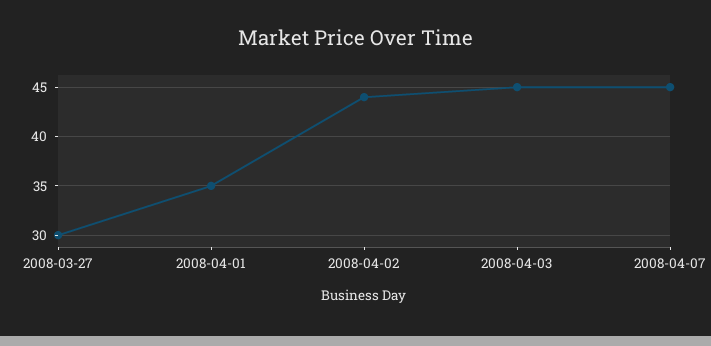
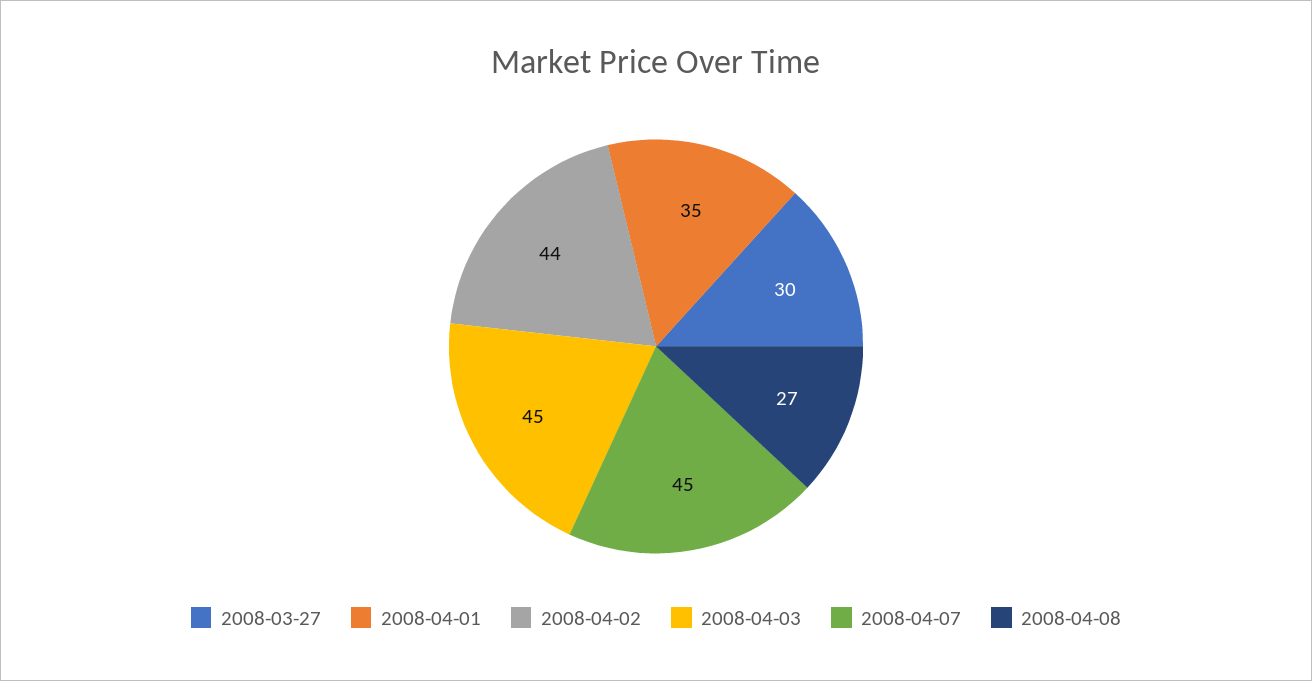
2008-04-08: none -> 27

